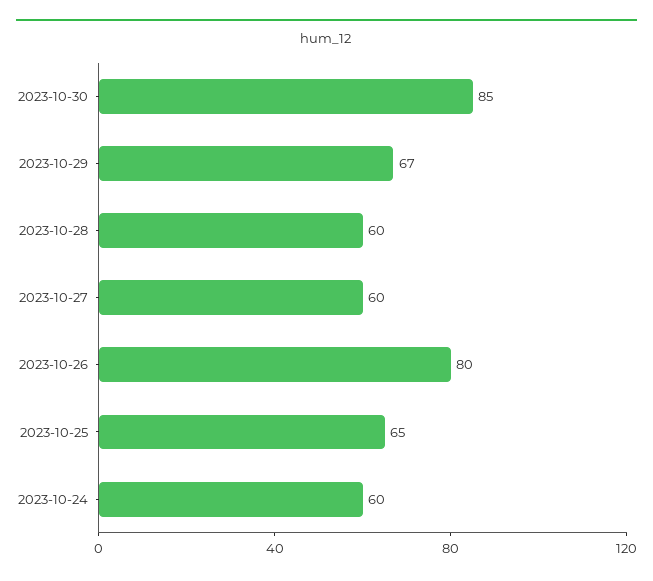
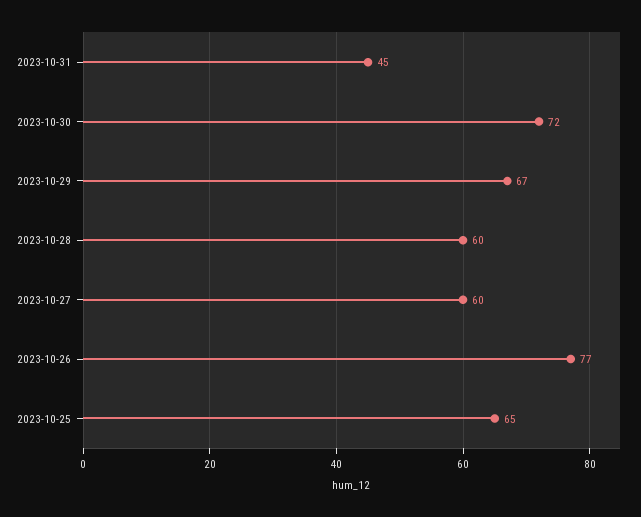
2023-10-30: 85 -> 72
2023-10-26: 80 -> 77
2023-10-24: 60 -> none
2023-10-31: none -> 45

